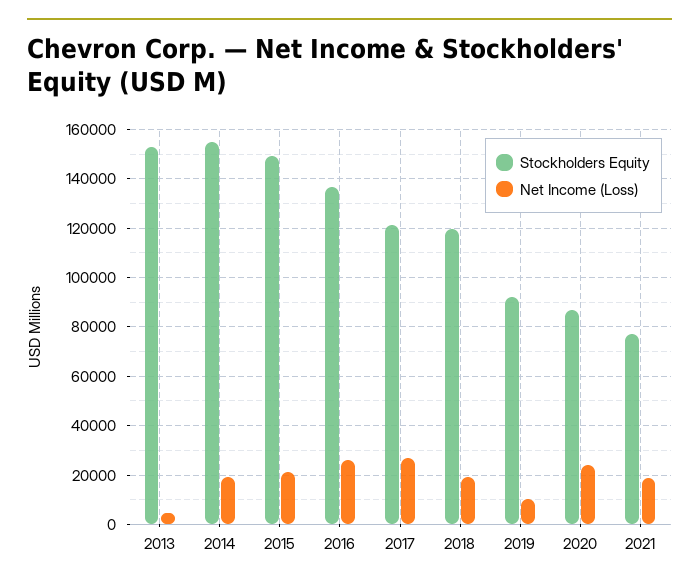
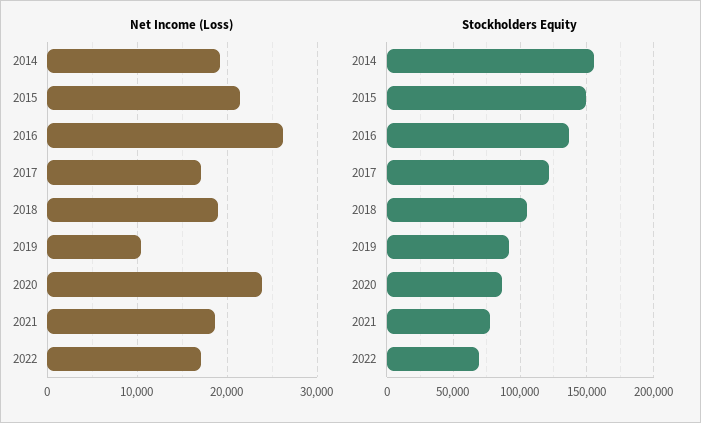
Stockholders Equity, 2013: 152500 -> none
Net Income (Loss), 2013: 5000 -> none
Net Income (Loss), 2017: 27500 -> 17000
Stockholders Equity, 2018: 120000 -> 105000
Net Income (Loss), 2022: none -> 17000
Stockholders Equity, 2022: none -> 70000

